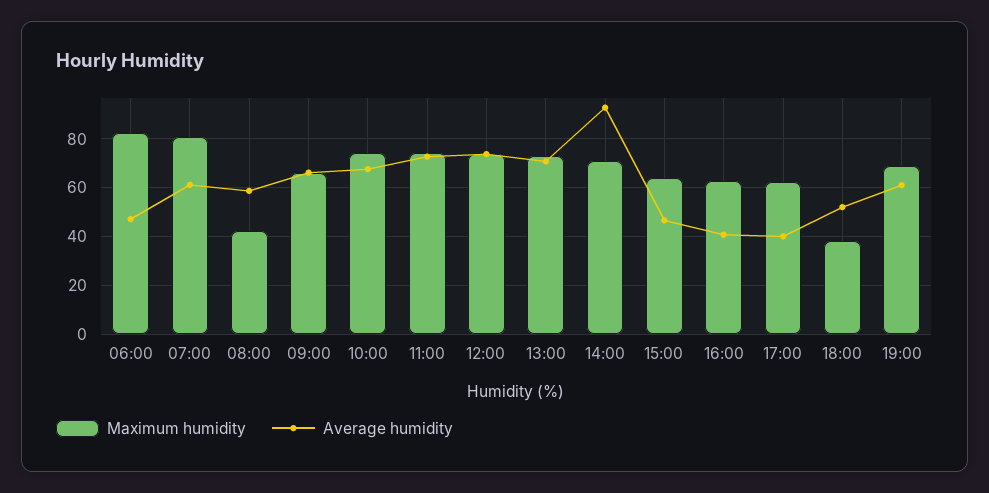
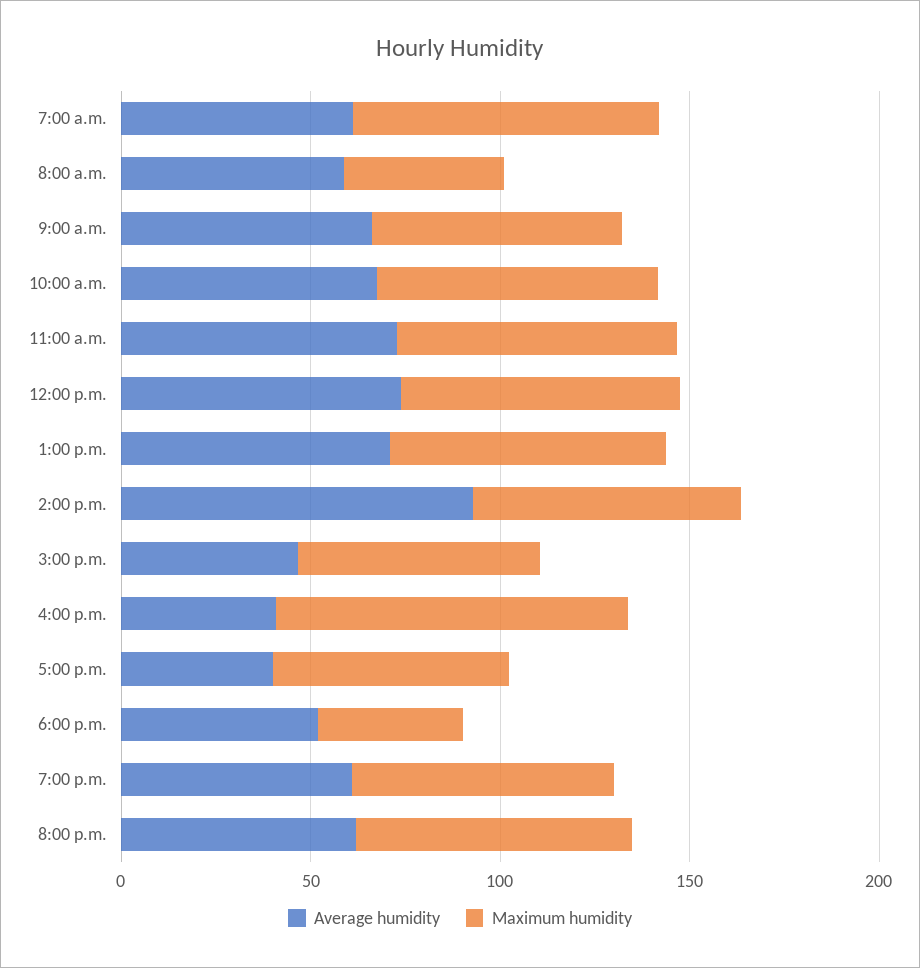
Maximum humidity, 06:00: 82.5 -> none
Average humidity, 06:00: 47.5 -> none
Maximum humidity, 16:00: 62.5 -> 90
Average humidity, 8:00 p.m.: none -> 60
Maximum humidity, 8:00 p.m.: none -> 70

